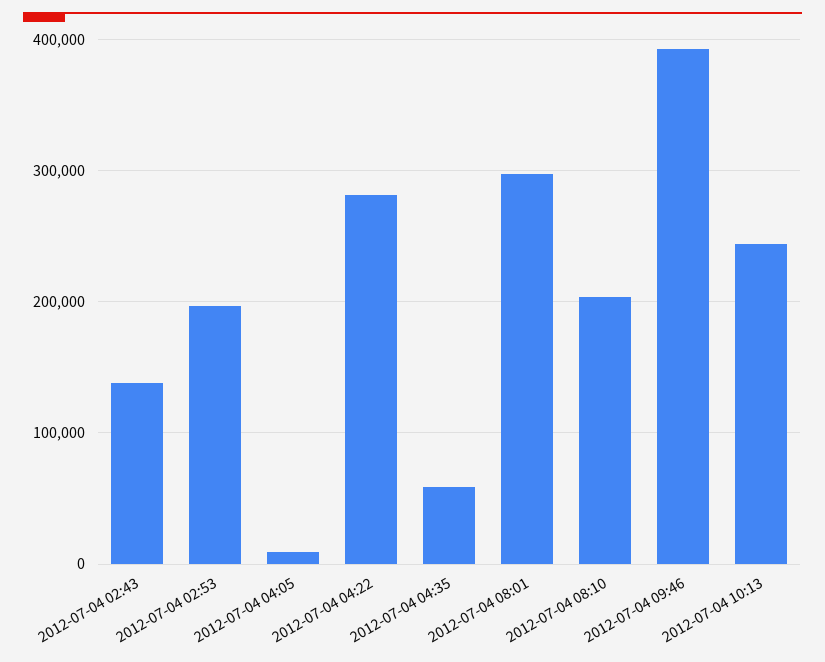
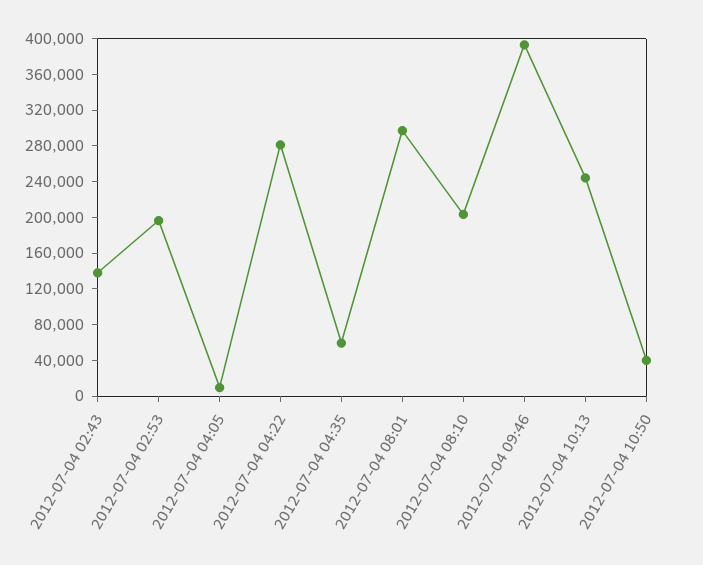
2012-07-04 10:50: none -> 40000

